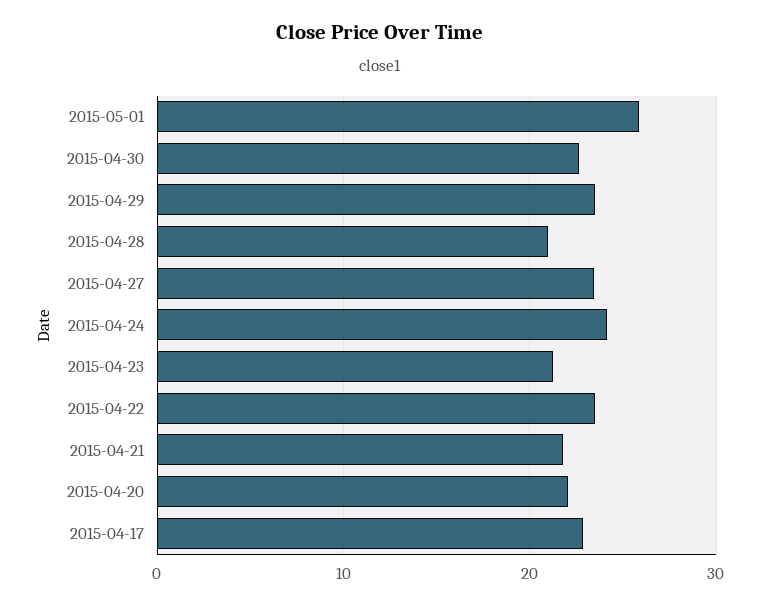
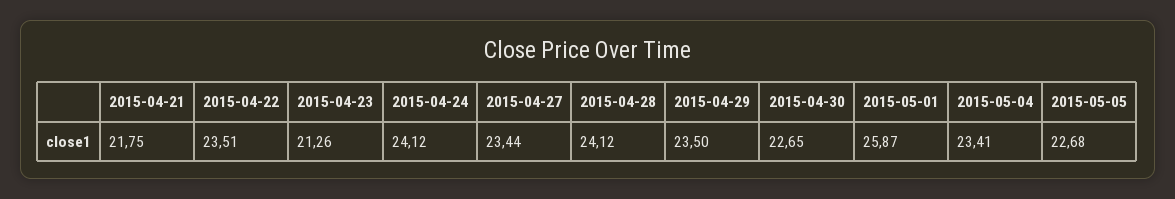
2015-04-28: 21 -> 24.12
2015-04-20: 22 -> none
2015-04-17: 23 -> none
2015-05-04: none -> 23.41
2015-05-05: none -> 22.68

